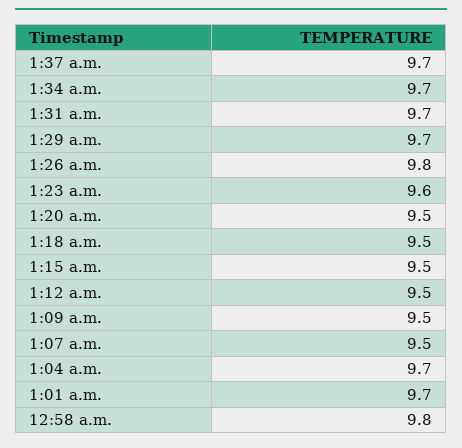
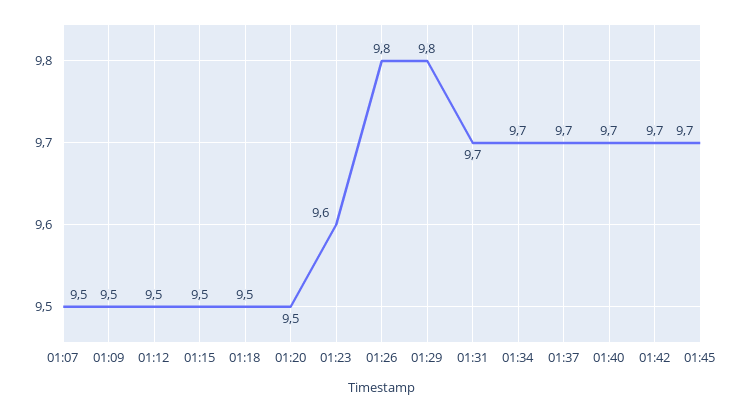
1:29 a.m.: 9.7 -> 9.8
1:04 a.m.: 9.7 -> none
1:01 a.m.: 9.7 -> none
12:58 a.m.: 9.8 -> none
01:40: none -> 9.7
01:42: none -> 9.7
01:45: none -> 9.7

